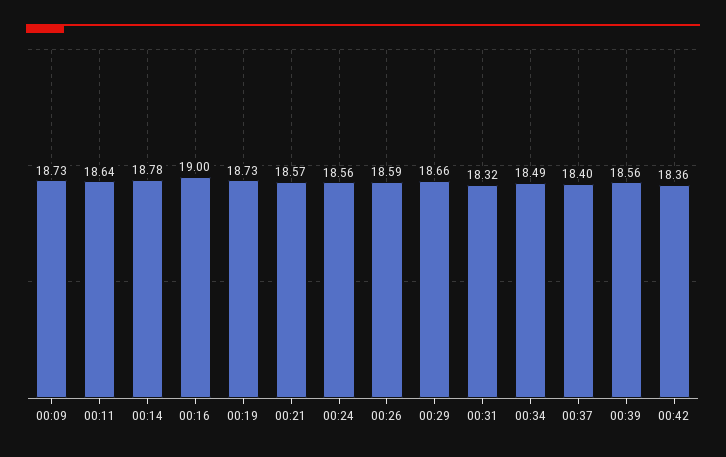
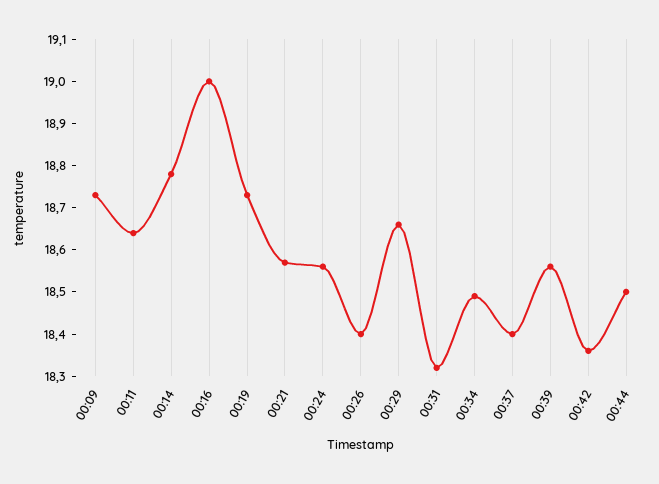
00:26: 18.59 -> 18.4
00:44: none -> 18.5

